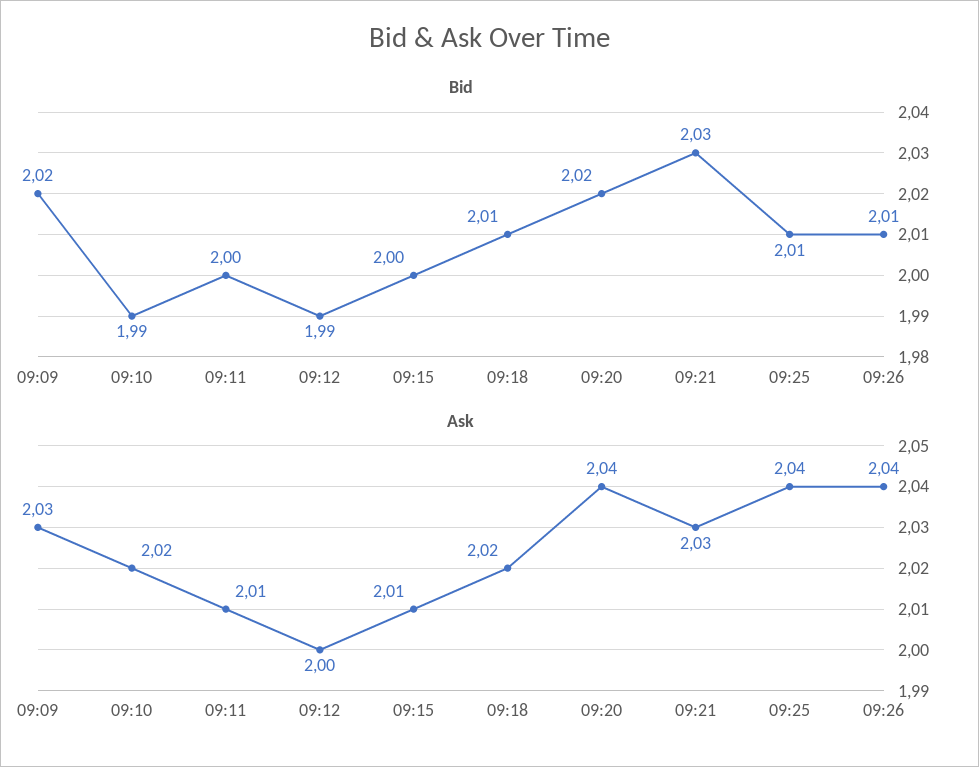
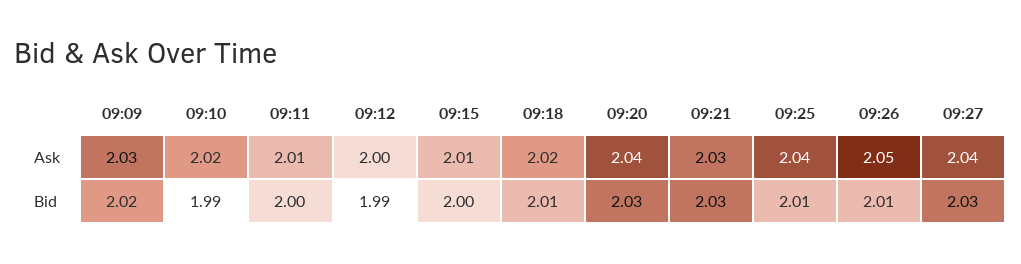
Bid, 09:20: 2.02 -> 2.03
Ask, 09:26: 2.04 -> 2.05
Ask, 09:27: none -> 2.04
Bid, 09:27: none -> 2.03

